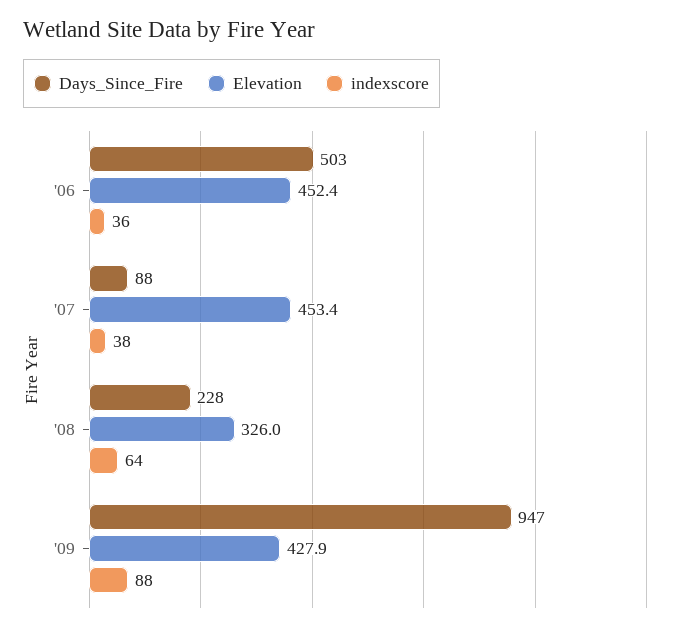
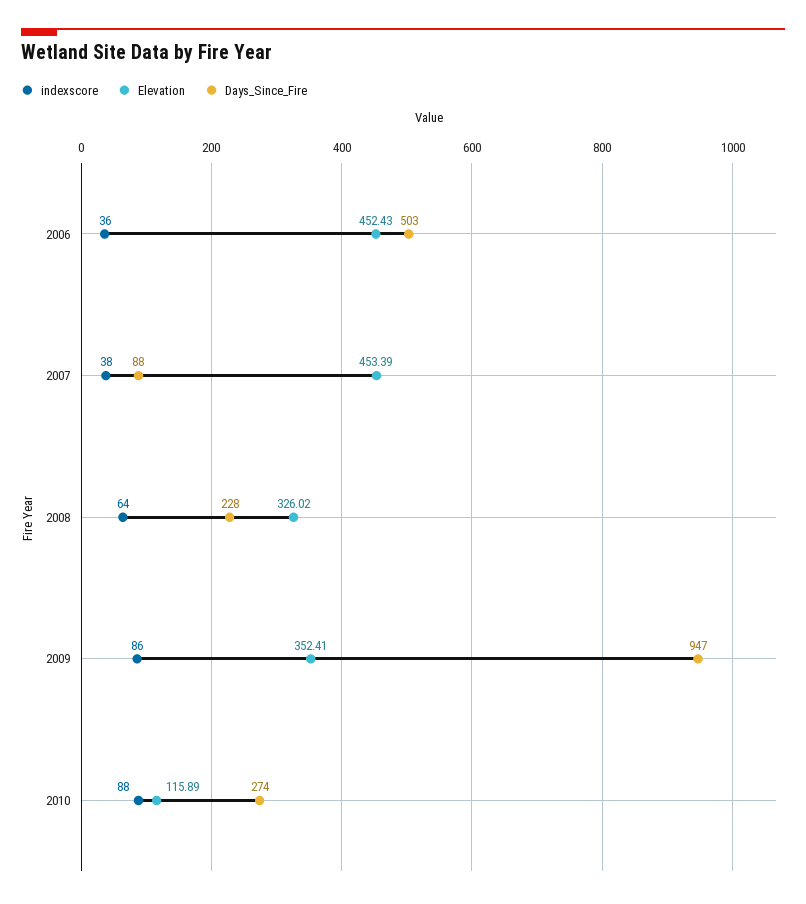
Elevation, '09: 427.9 -> 352.41
indexscore, '09: 88 -> 86
indexscore, 2010: none -> 88
Elevation, 2010: none -> 115.89
Days_Since_Fire, 2010: none -> 274

